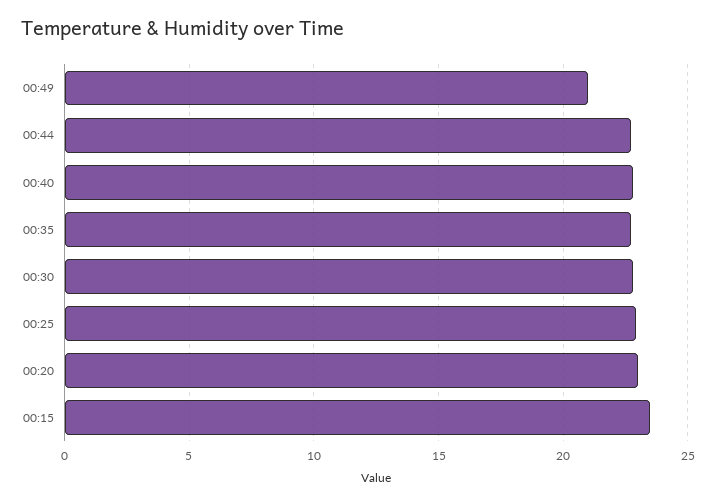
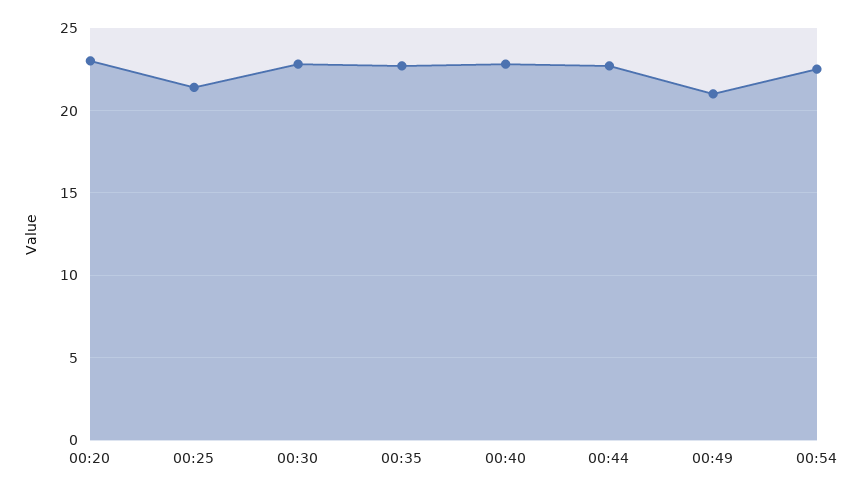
00:25: 23 -> 21.5
00:15: 23.5 -> none
00:54: none -> 22.5

